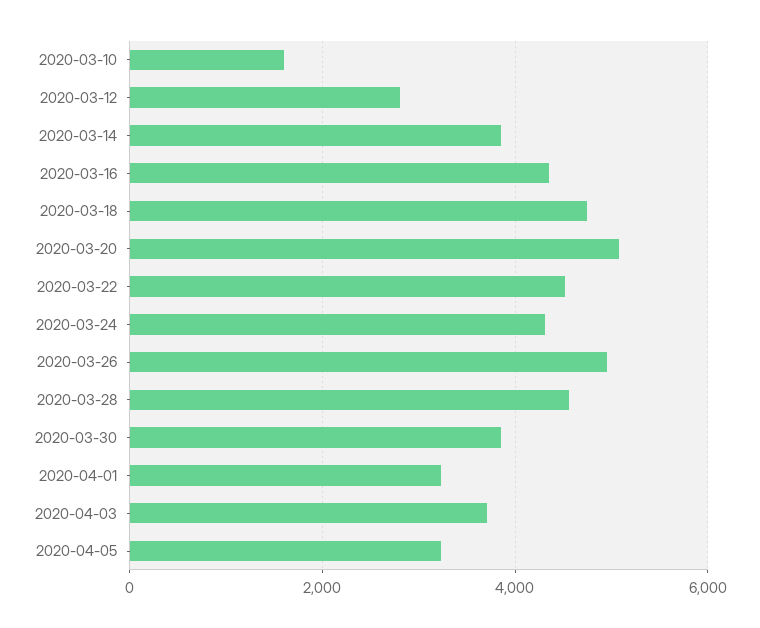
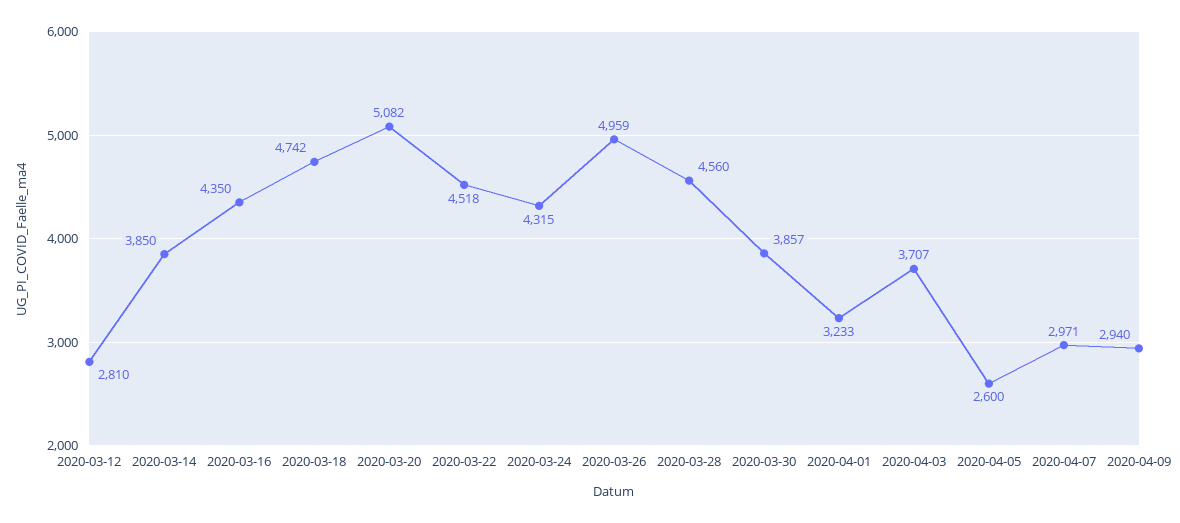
2020-03-10: 1600 -> none
2020-04-05: 3200 -> 2600
2020-04-07: none -> 2971
2020-04-09: none -> 2940

